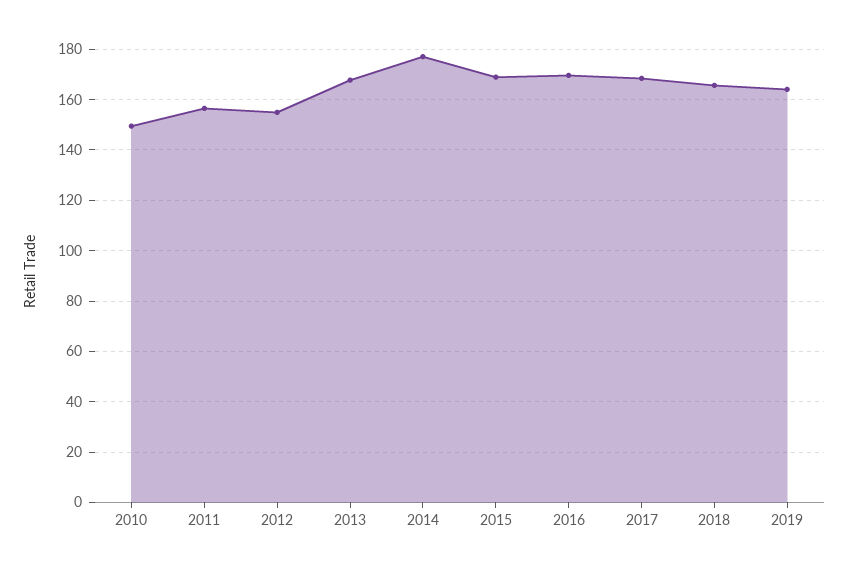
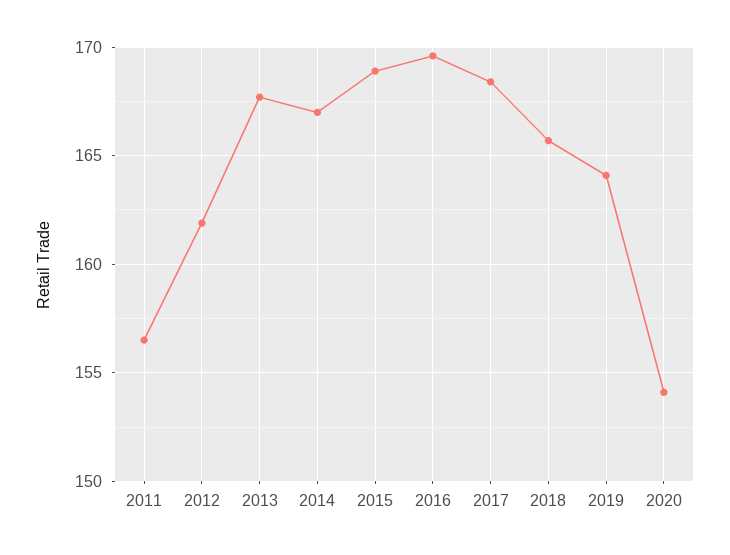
2010: 150 -> none
2012: 155 -> 162
2014: 177.5 -> 167
2020: none -> 154

